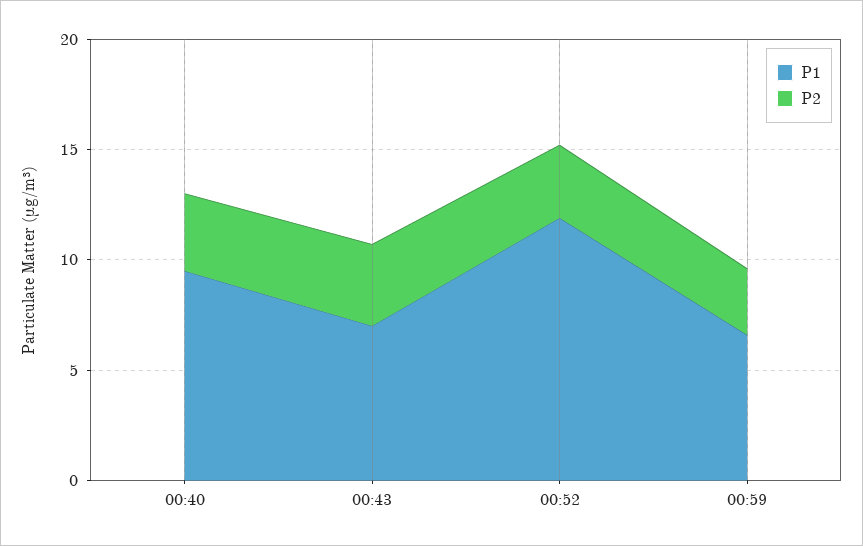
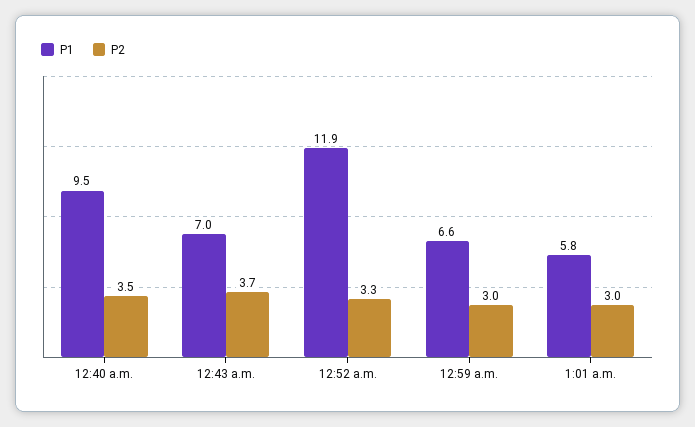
P1, 1:01 a.m.: none -> 5.8
P2, 1:01 a.m.: none -> 3

